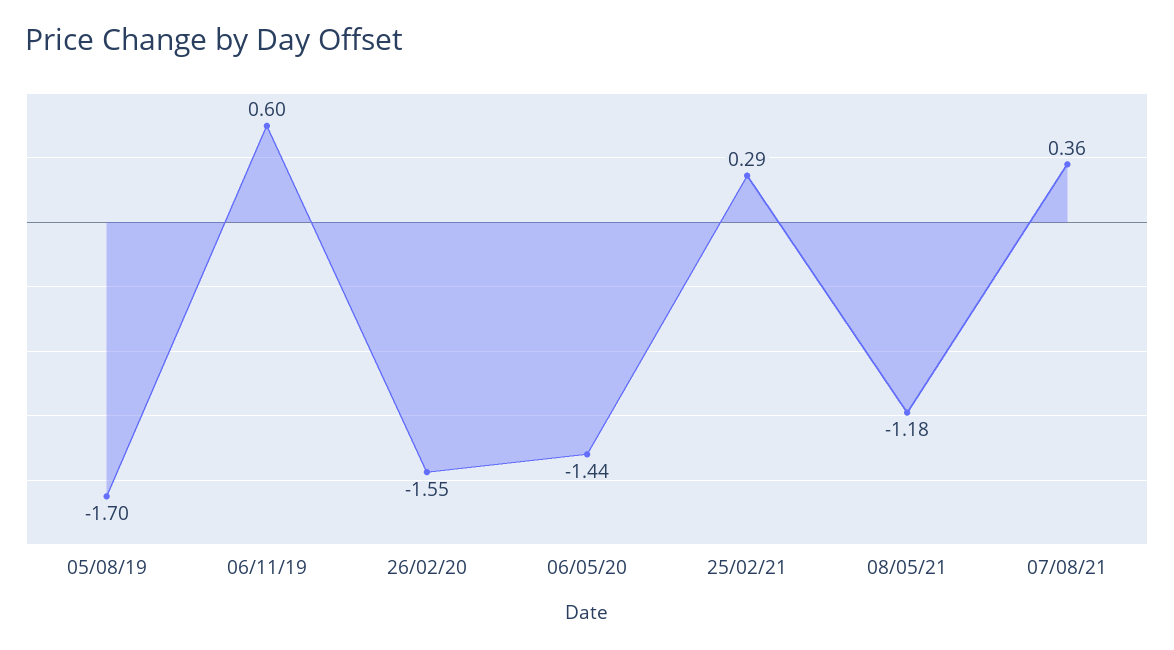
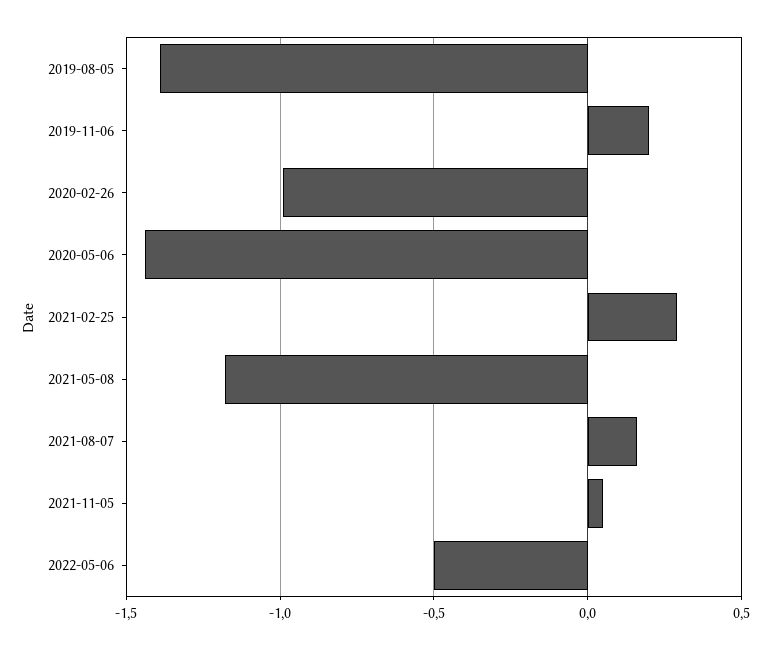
05/08/19: -1.7 -> -1.4
06/11/19: 0.6 -> 0.2
26/02/20: -1.55 -> -1
07/08/21: 0.36 -> 0.15
2021-11-05: none -> 0.05
2022-05-06: none -> -0.5

